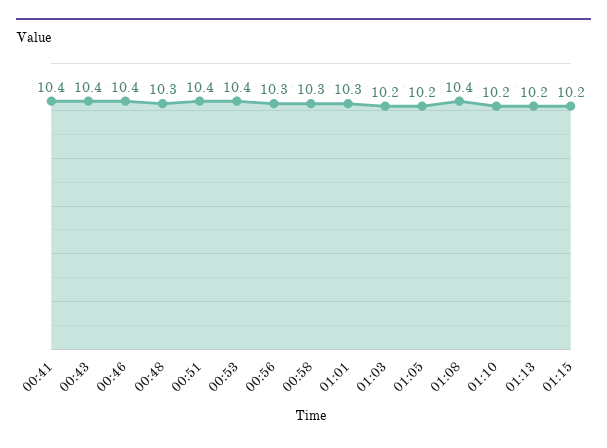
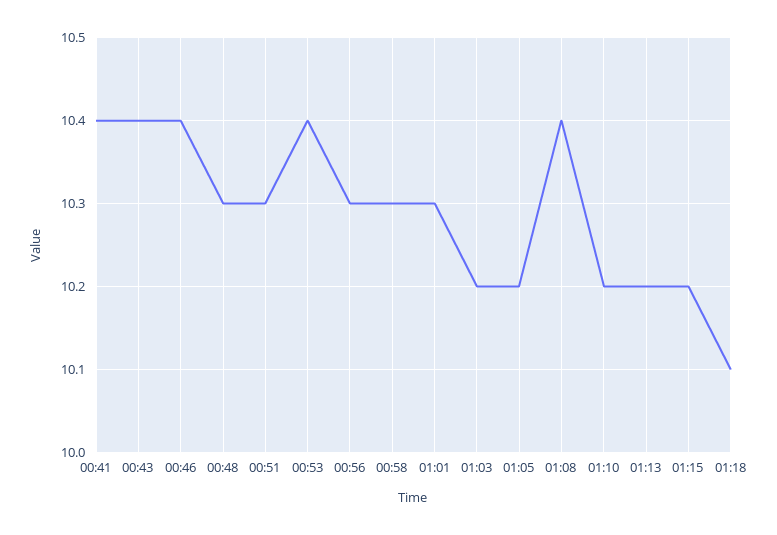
00:51: 10.4 -> 10.3
01:18: none -> 10.1

